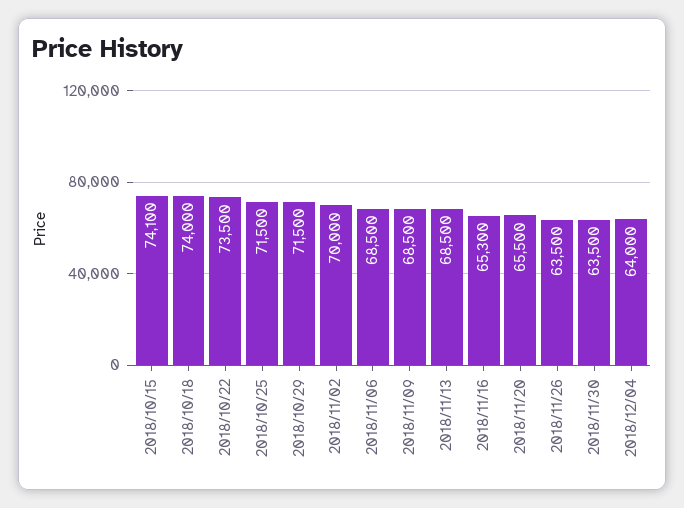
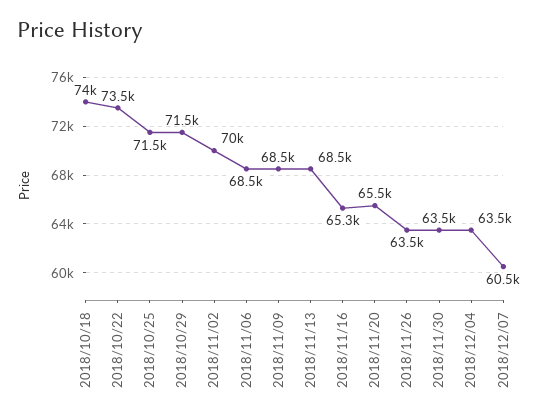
2018/10/15: 74100 -> none
2018/12/04: 64000 -> 63500
2018/12/07: none -> 60500

